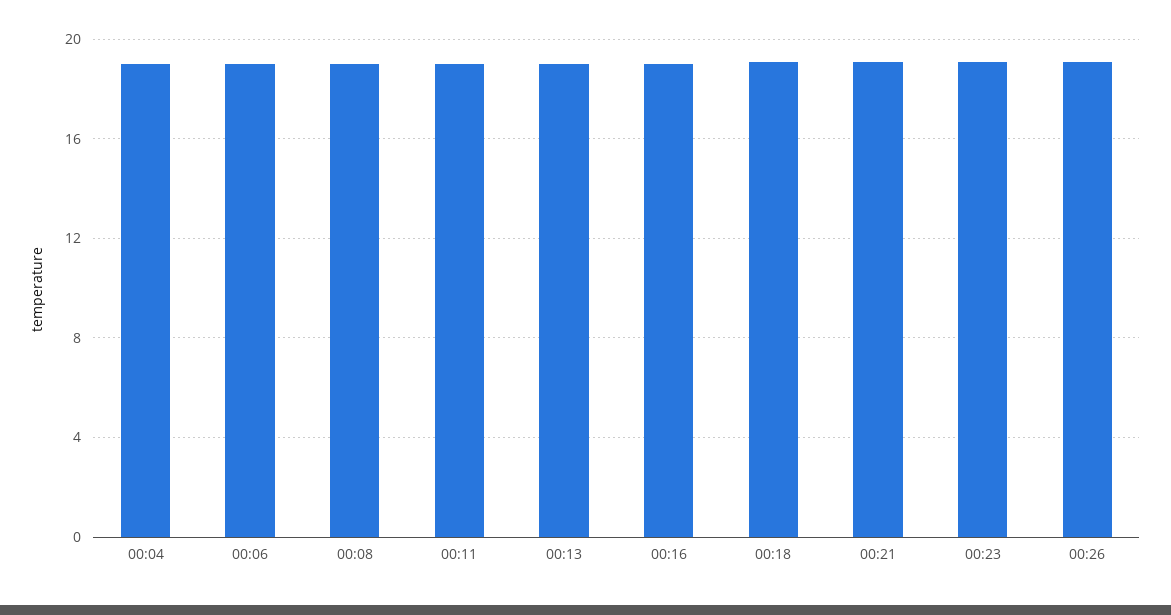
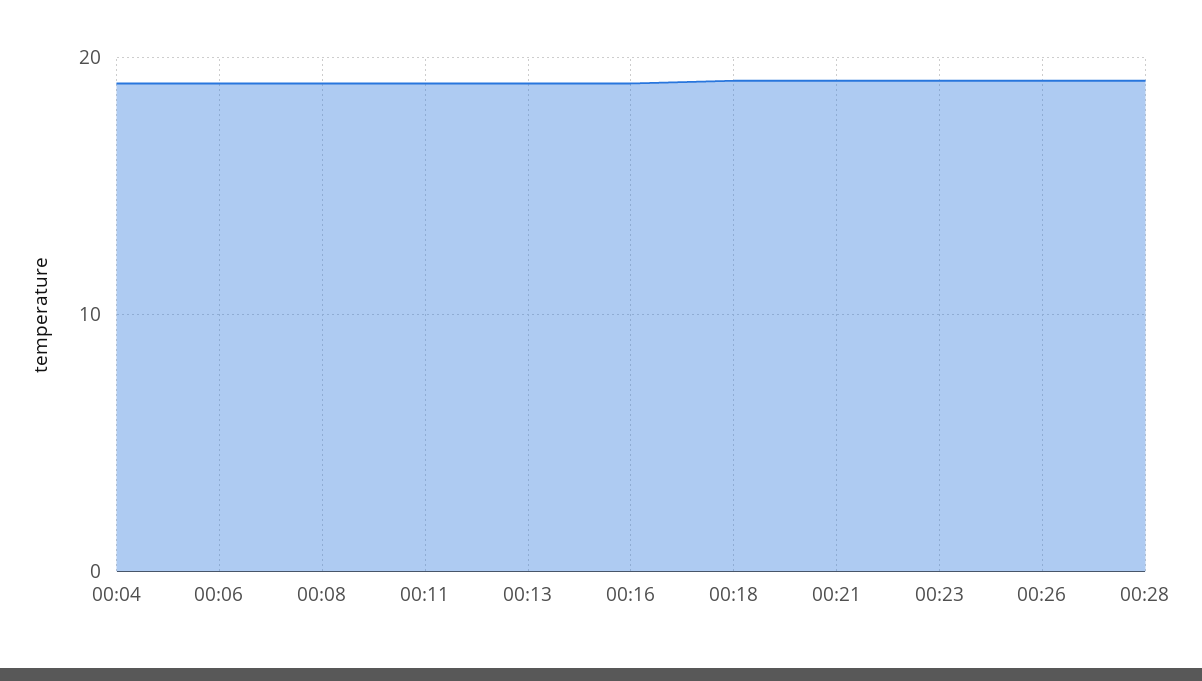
00:28: none -> 19

